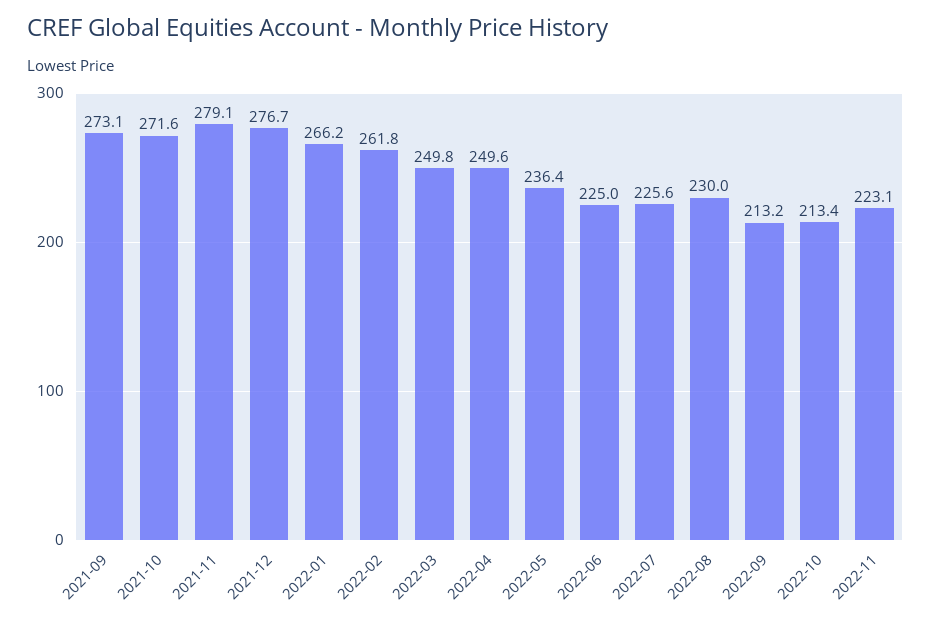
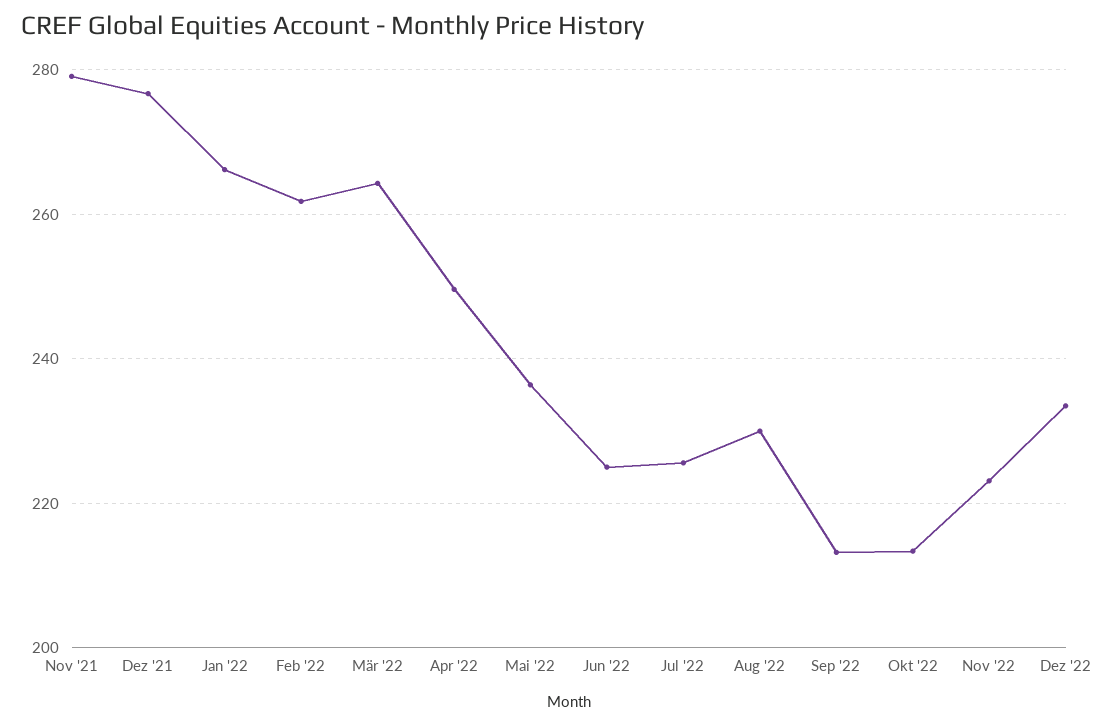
2021-09: 273.1 -> none
2021-10: 271.6 -> none
2022-03: 249.8 -> 264
Dez '22: none -> 234

